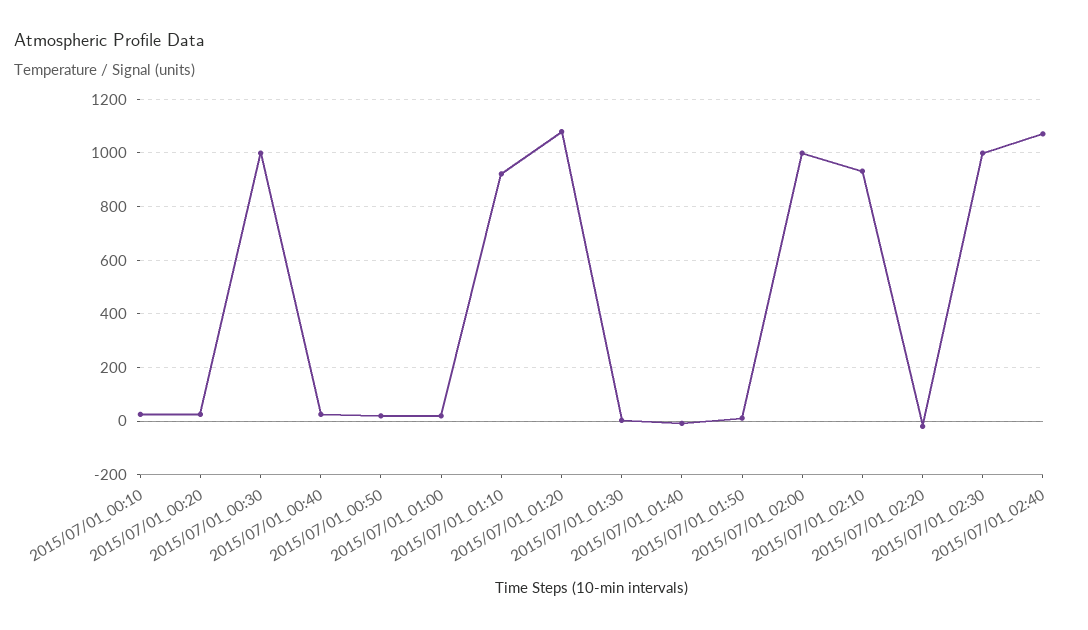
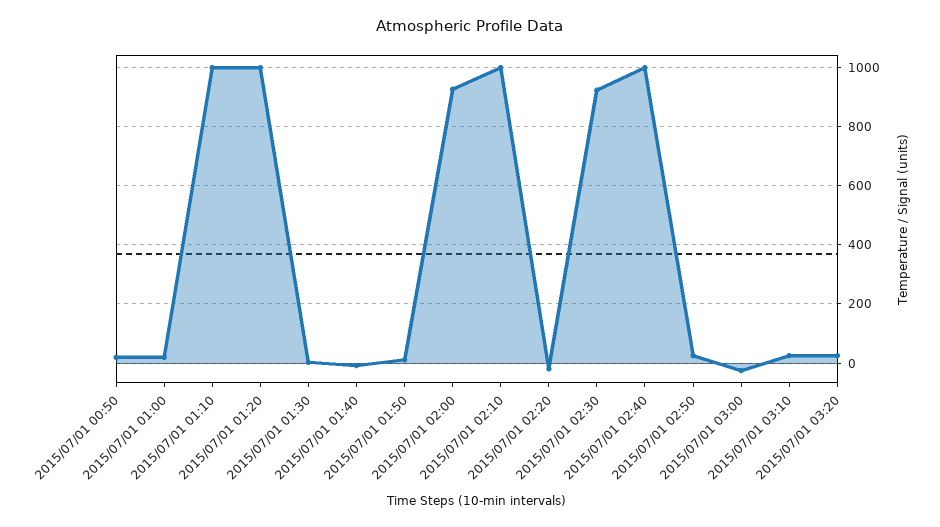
2015/07/01_00:10: 25 -> none
2015/07/01_00:20: 25 -> none
2015/07/01_00:30: 1000 -> none
2015/07/01_00:40: 25 -> none
2015/07/01_01:10: 925 -> 1000
2015/07/01_01:20: 1075 -> 1000
2015/07/01_02:00: 1000 -> 925
2015/07/01_02:10: 925 -> 1000
2015/07/01_02:30: 1000 -> 925
2015/07/01_02:40: 1075 -> 1000
2015/07/01 02:50: none -> 25
2015/07/01 03:00: none -> -25
2015/07/01 03:10: none -> 25
2015/07/01 03:20: none -> 25

